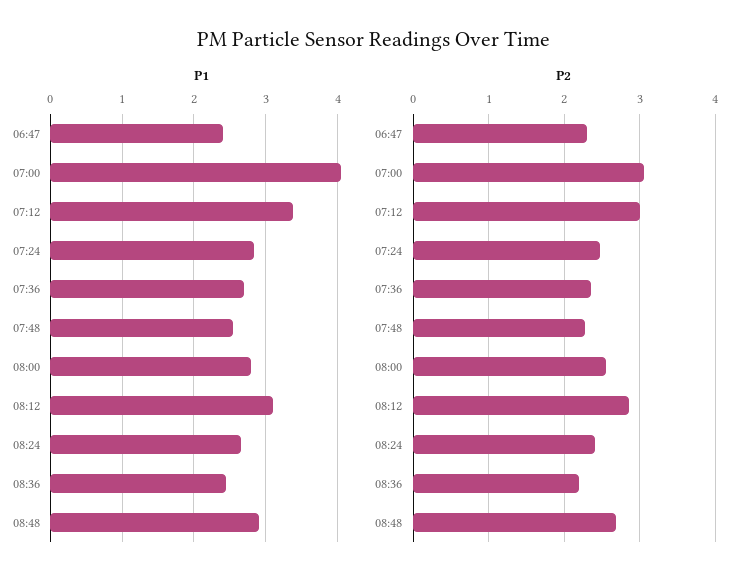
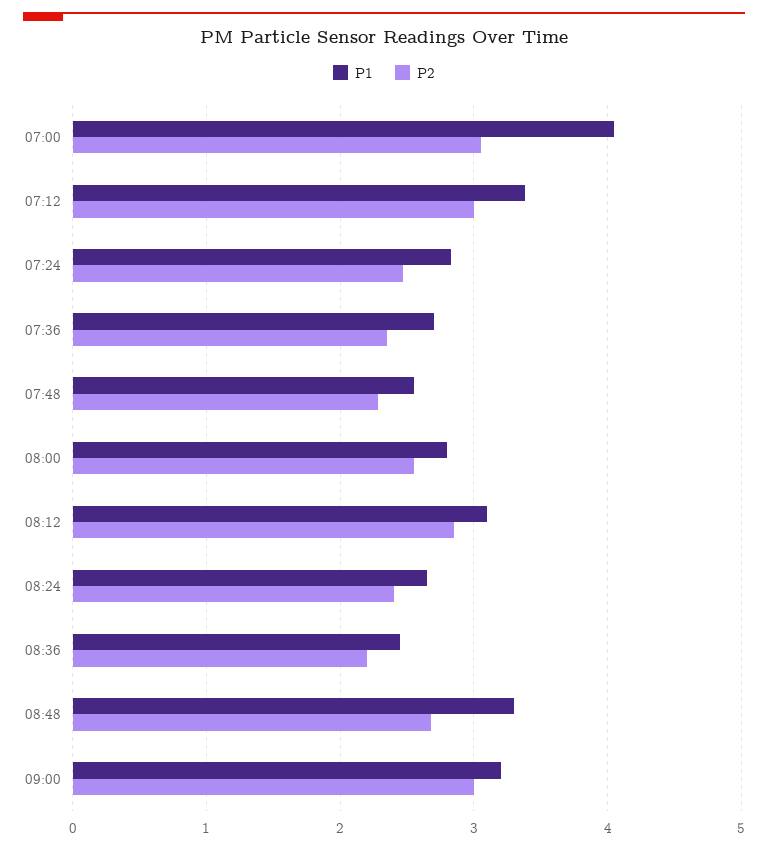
P1, 06:47: 2.4 -> none
P1, 08:48: 2.9 -> 3.3
P2, 06:47: 2.3 -> none
P1, 09:00: none -> 3.2
P2, 09:00: none -> 3

